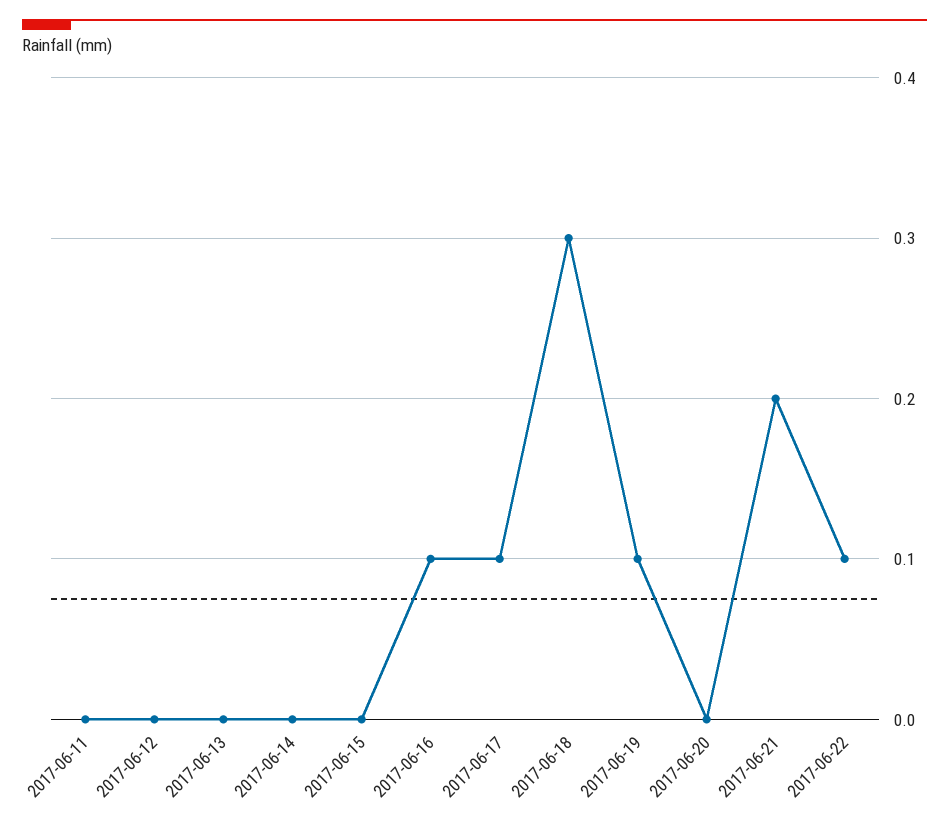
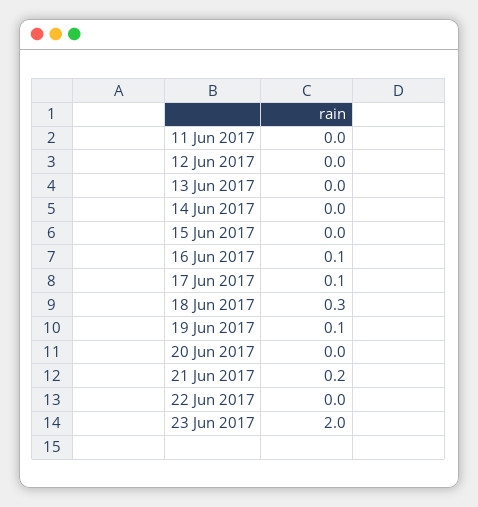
2017-06-22: 0.1 -> 0
23 Jun 2017: none -> 2

